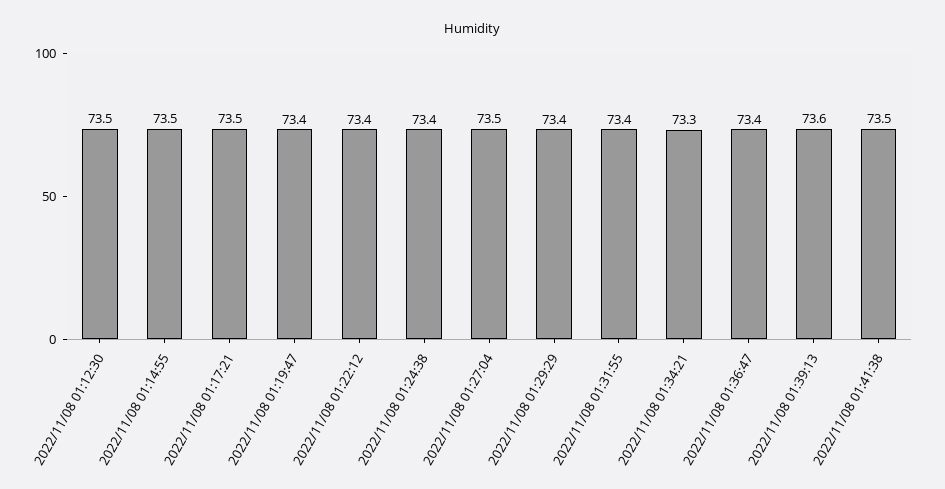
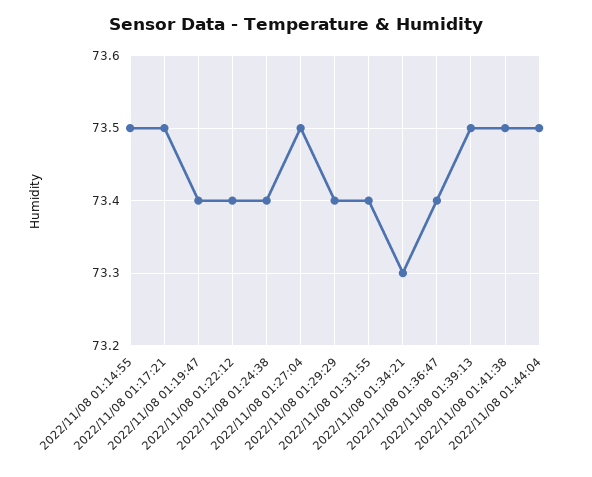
2022/11/08 01:12:30: 73.5 -> none
2022/11/08 01:39:13: 73.6 -> 73.5
2022/11/08 01:44:04: none -> 73.5

